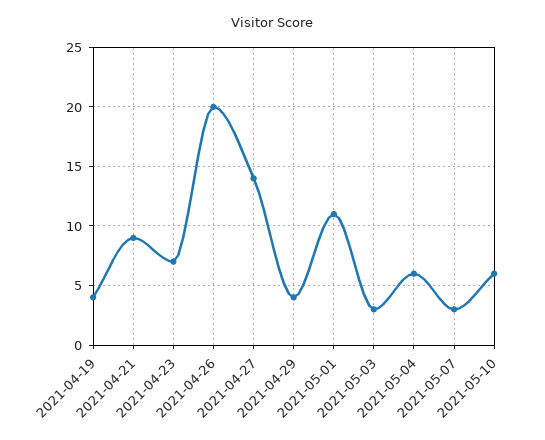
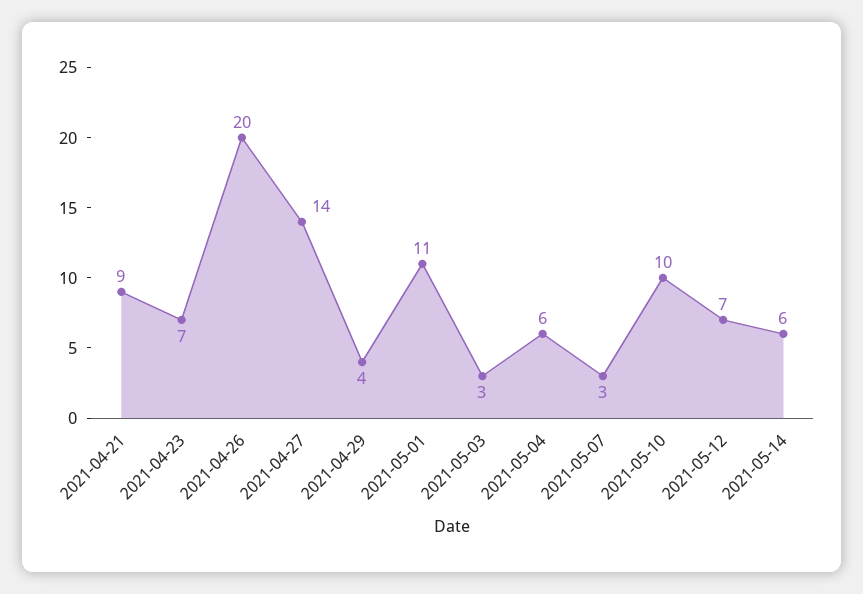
2021-04-19: 4 -> none
2021-05-10: 6 -> 10
2021-05-12: none -> 7
2021-05-14: none -> 6

